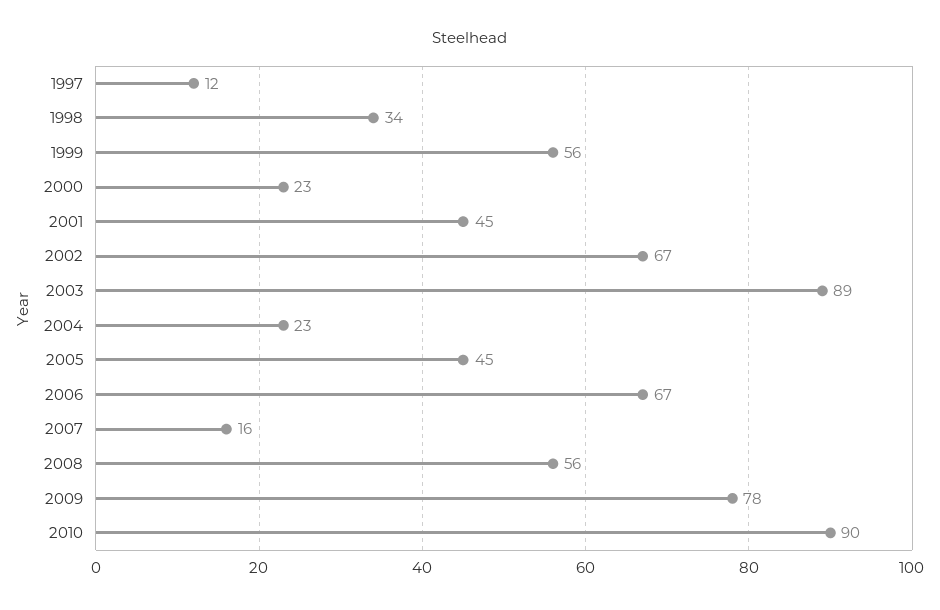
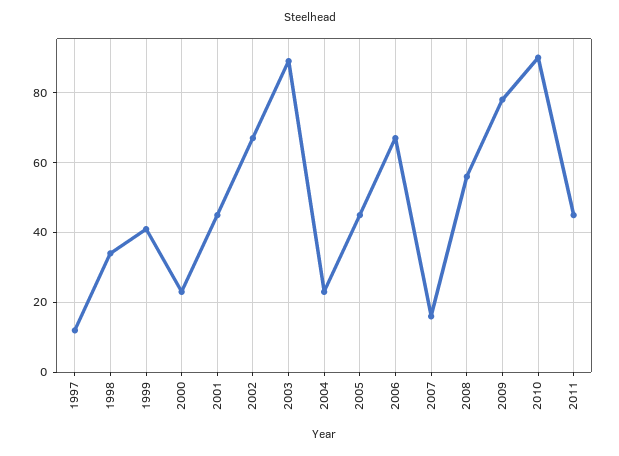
1999: 56 -> 40
2011: none -> 45

